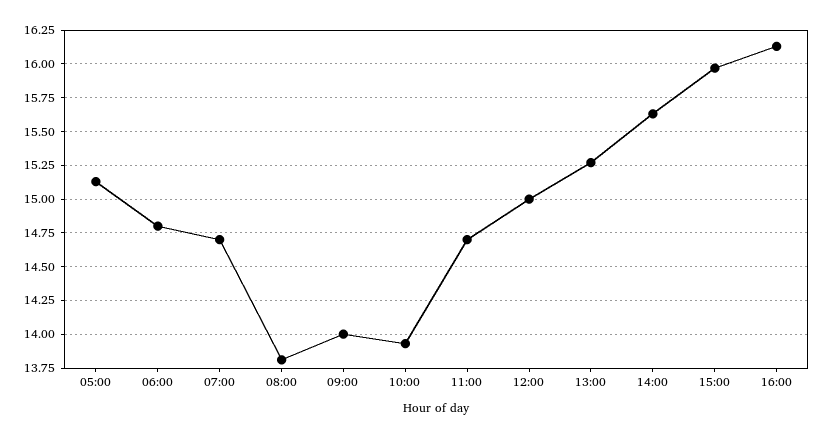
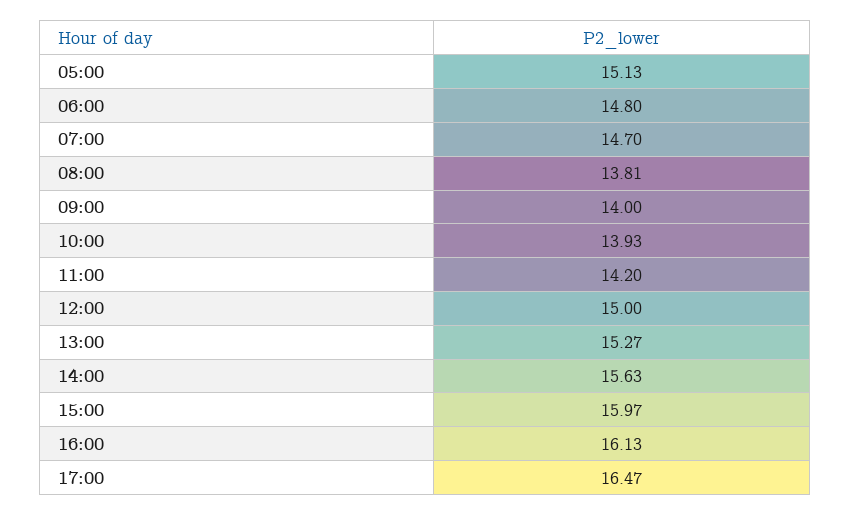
11:00: 14.7 -> 14.2
17:00: none -> 16.47

